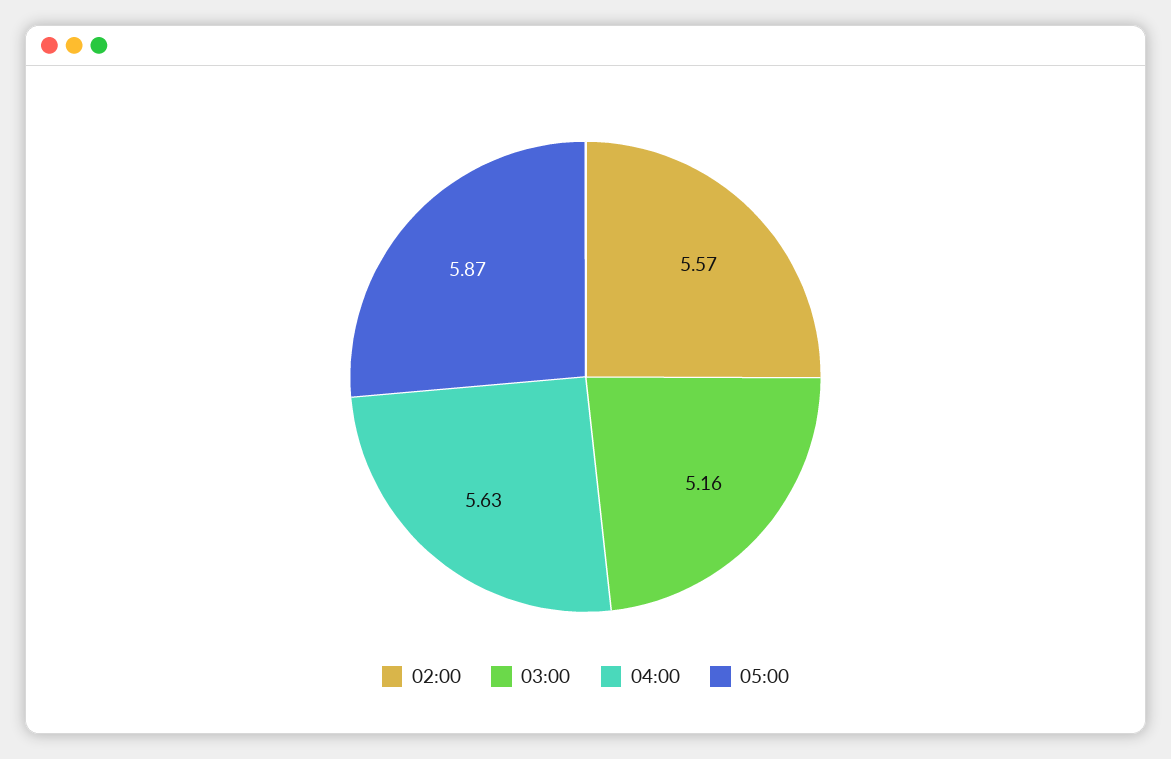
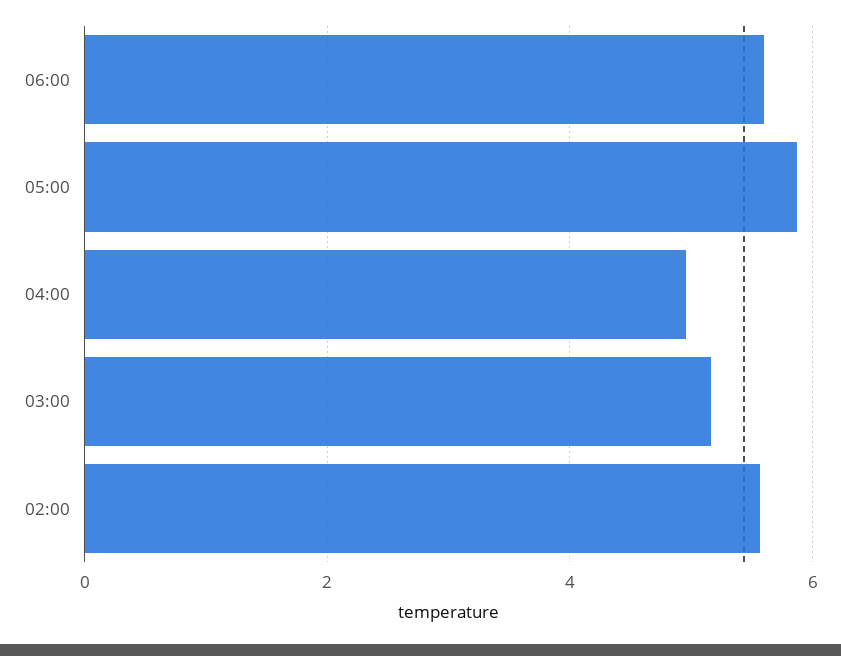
04:00: 5.63 -> 5
06:00: none -> 5.6

